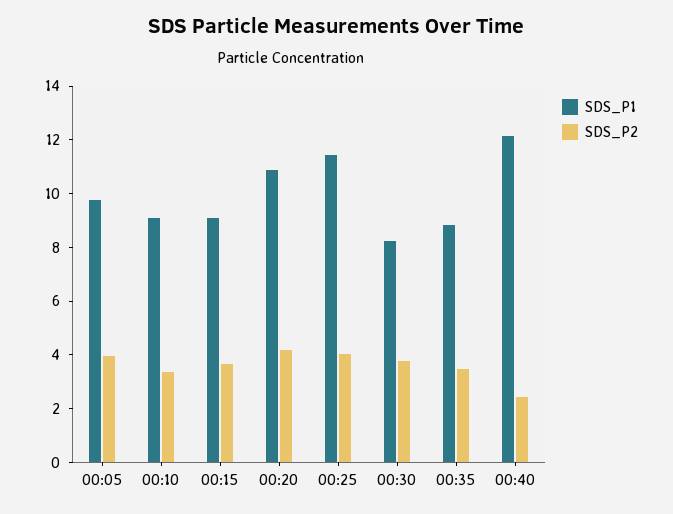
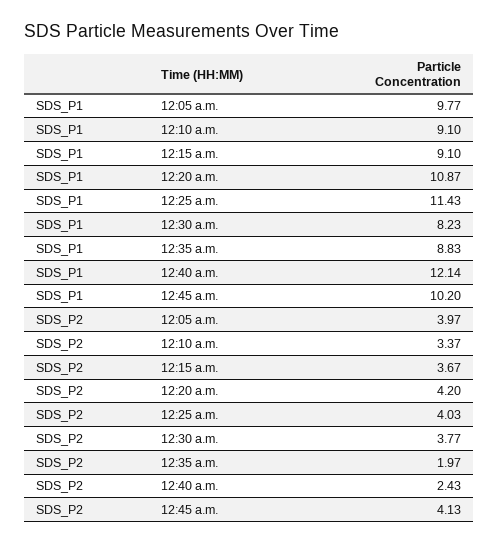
SDS_P2, 00:35: 3.5 -> 1.97
SDS_P1, 12:45 a.m.: none -> 10.2
SDS_P2, 12:45 a.m.: none -> 4.13

